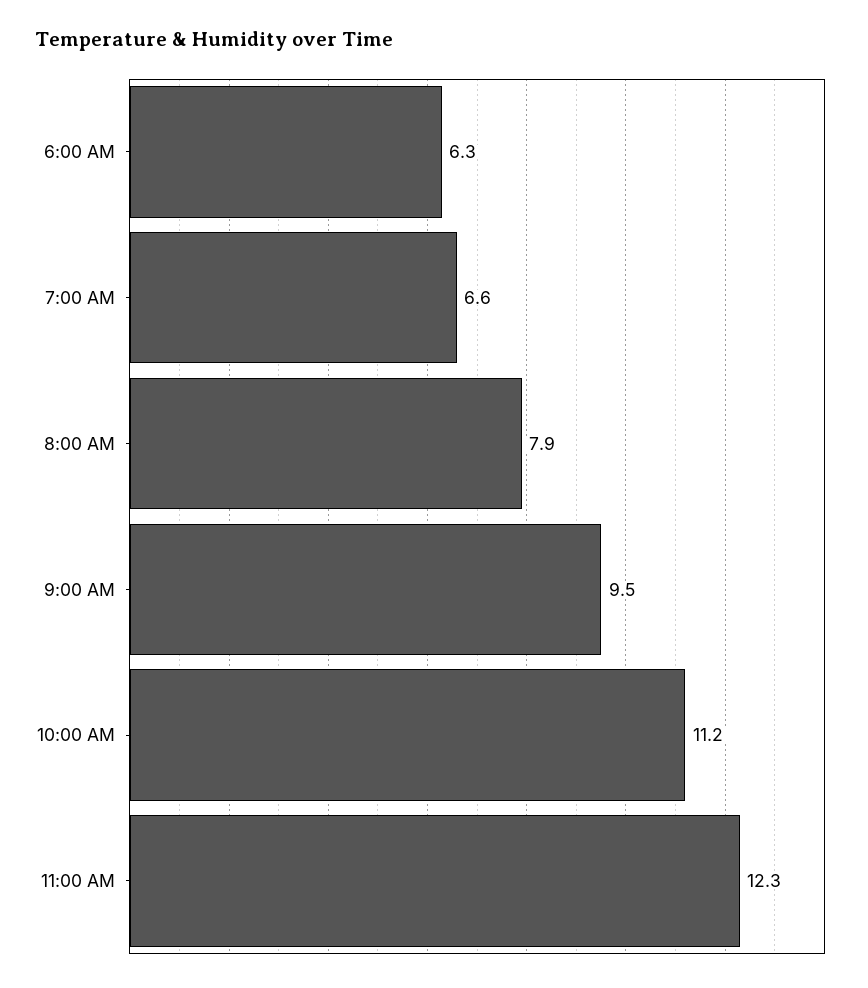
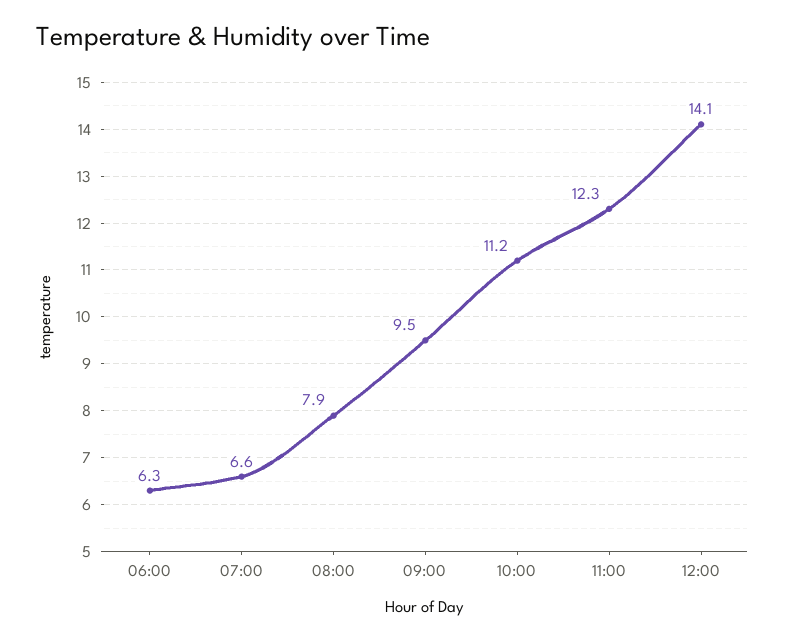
12:00: none -> 14.1

